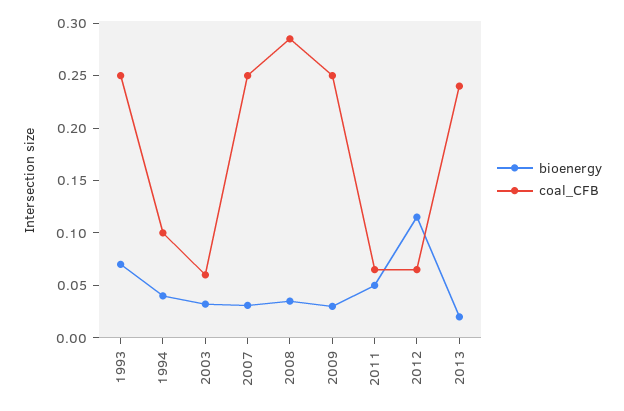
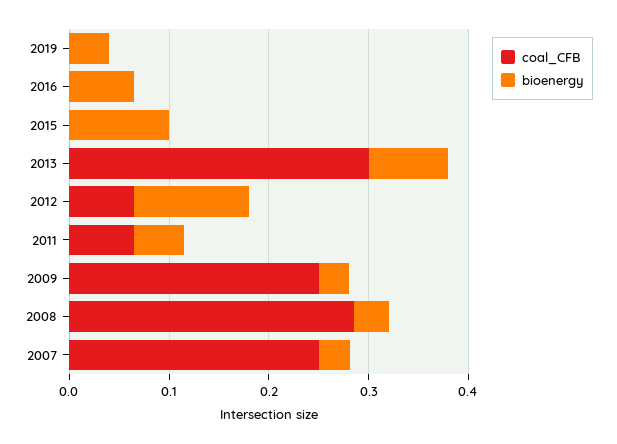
bioenergy, 1993: 0.07 -> none
coal_CFB, 1993: 0.25 -> none
bioenergy, 1994: 0.04 -> none
coal_CFB, 1994: 0.1 -> none
bioenergy, 2003: 0.03 -> none
coal_CFB, 2003: 0.06 -> none
bioenergy, 2013: 0.02 -> 0.08
coal_CFB, 2013: 0.24 -> 0.3
coal_CFB, 2019: none -> 0
bioenergy, 2019: none -> 0.04
coal_CFB, 2016: none -> 0
bioenergy, 2016: none -> 0.06
coal_CFB, 2015: none -> 0
bioenergy, 2015: none -> 0.1

